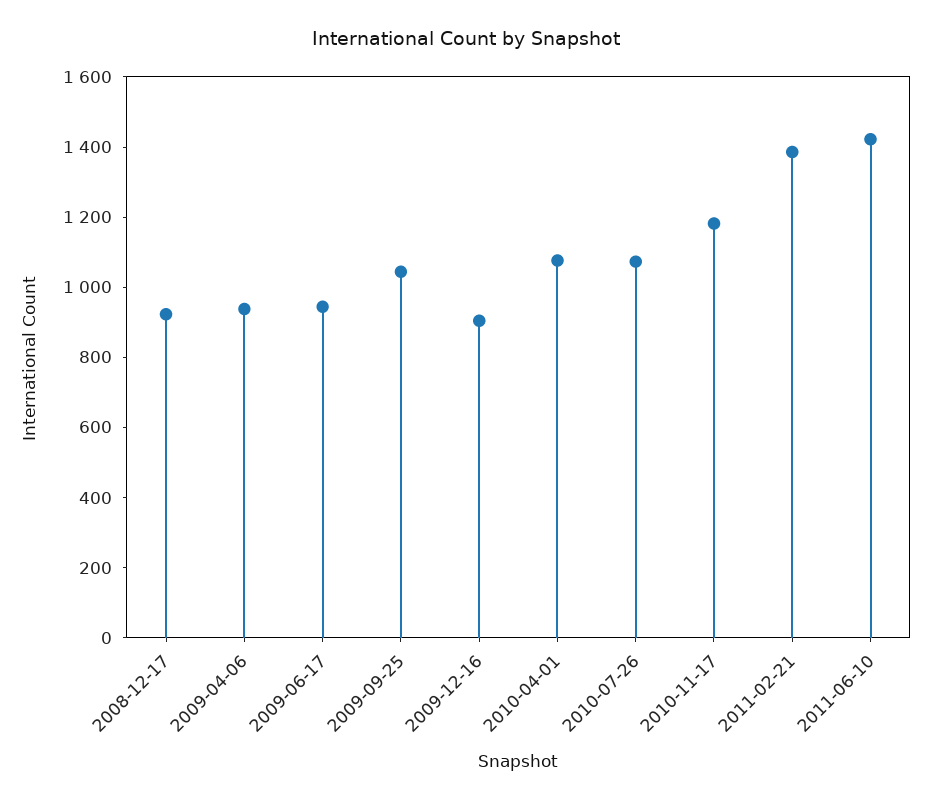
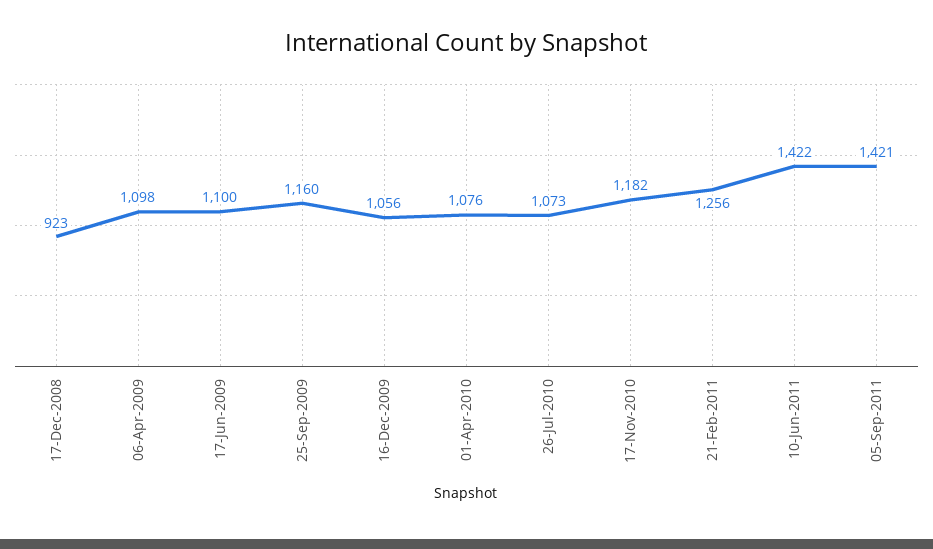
2009-04-06: 950 -> 1098
2009-06-17: 950 -> 1100
2009-09-25: 1050 -> 1160
2009-12-16: 900 -> 1056
2011-02-21: 1400 -> 1256
05-Sep-2011: none -> 1421

